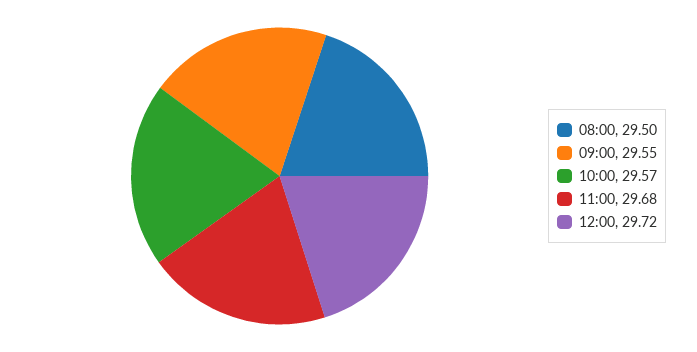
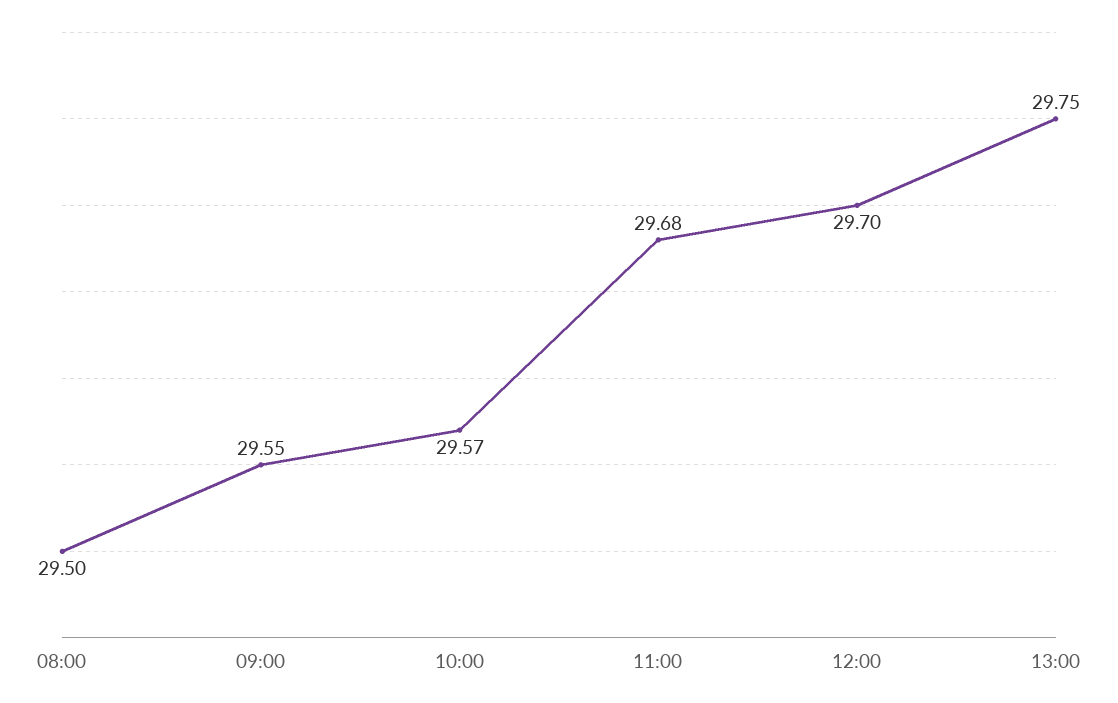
12:00: 29.72 -> 29.7
13:00: none -> 29.75

